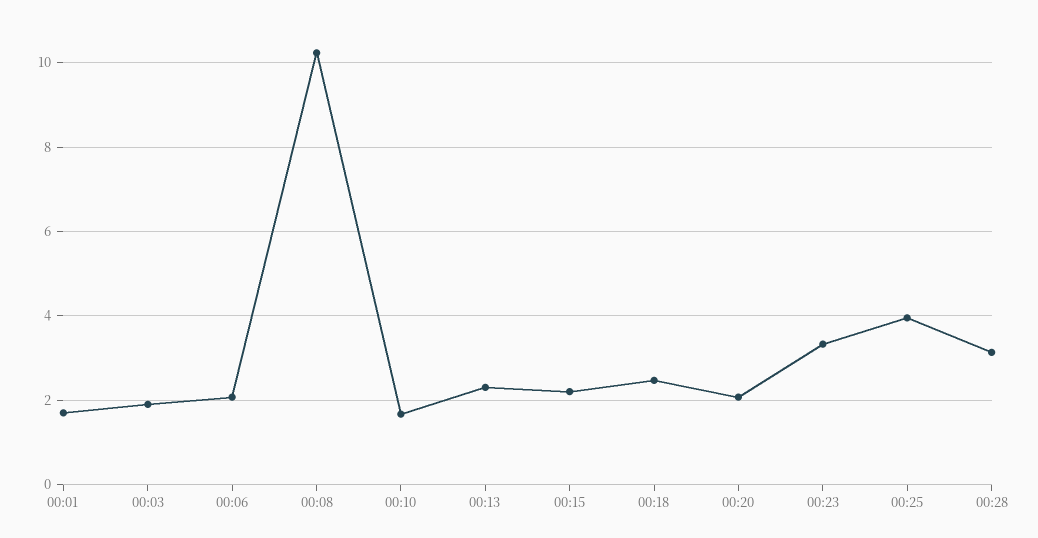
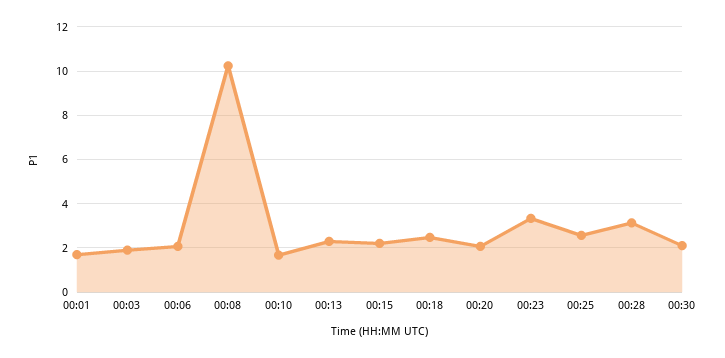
00:25: 4 -> 2.5
00:30: none -> 2

